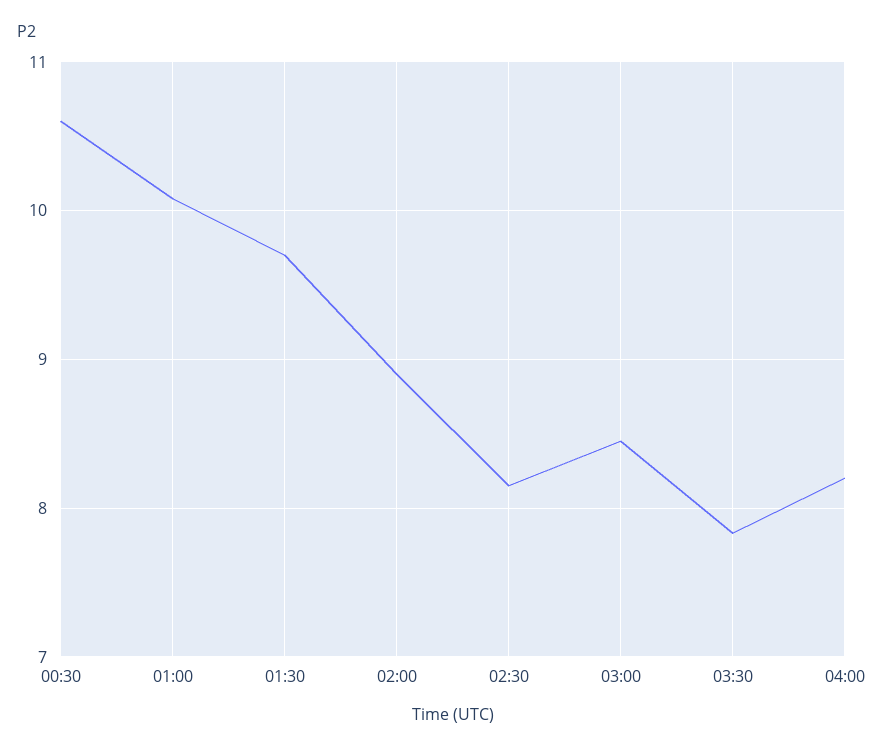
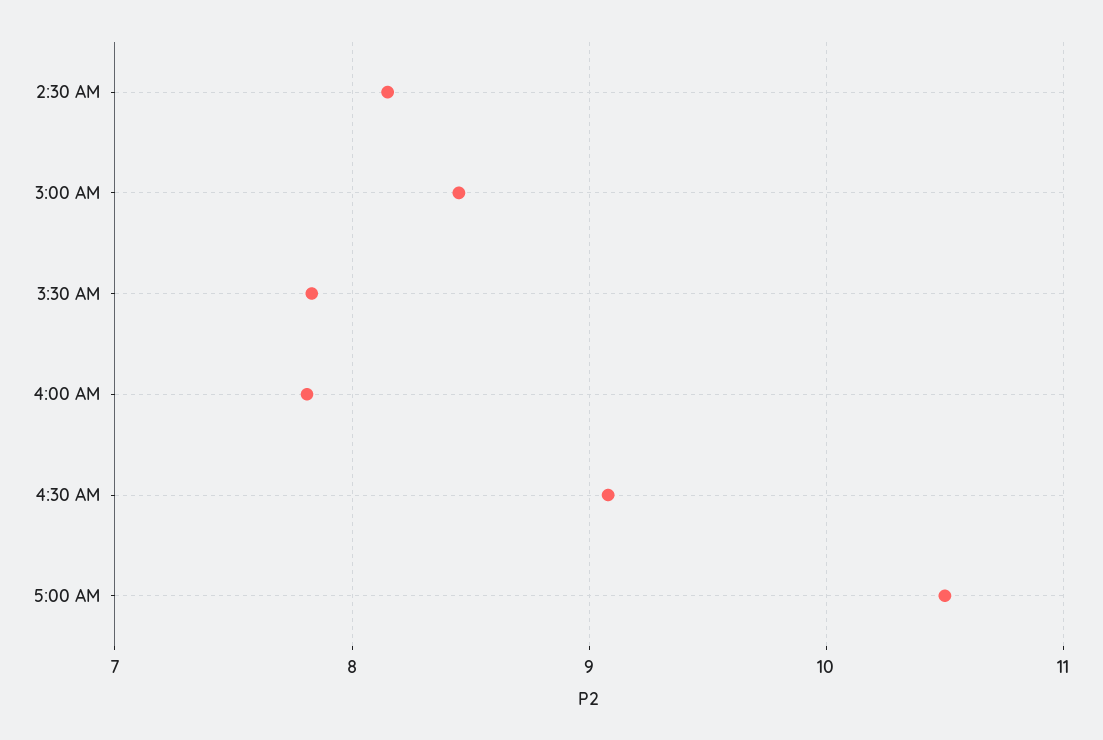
00:30: 10.6 -> none
01:00: 10.1 -> none
01:30: 9.7 -> none
02:00: 8.9 -> none
04:00: 8.2 -> 7.8
4:30 AM: none -> 9.1
5:00 AM: none -> 10.5

